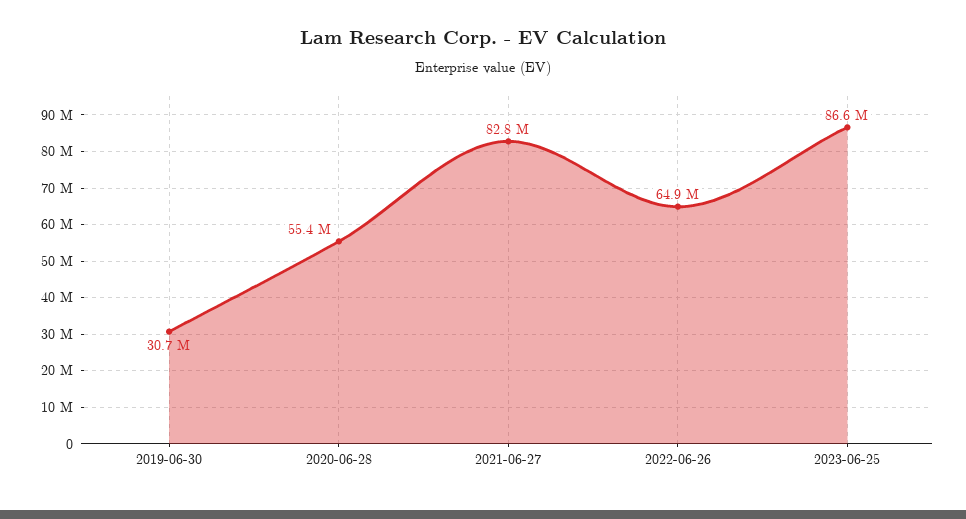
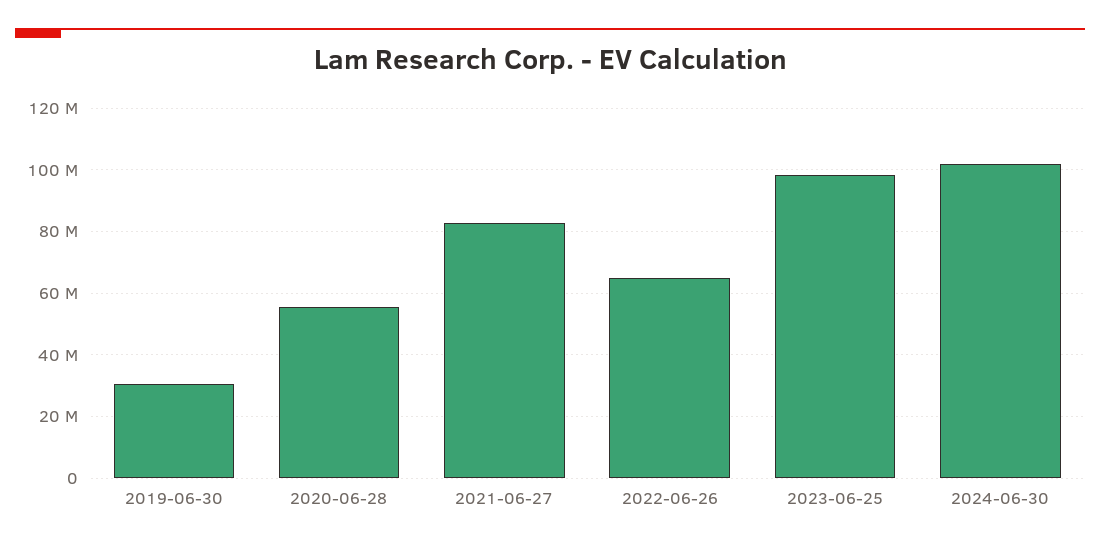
2023-06-25: 86600000 -> 98000000
2024-06-30: none -> 102000000

